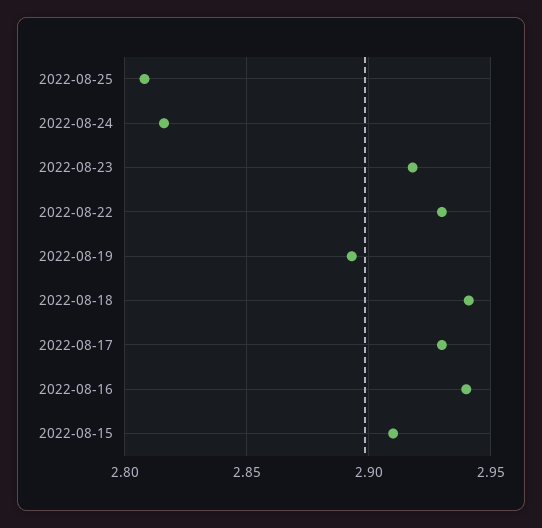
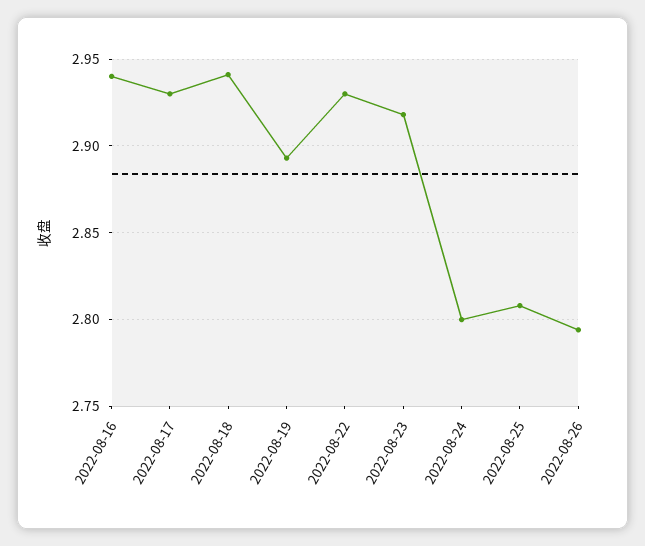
2022-08-24: 2.815 -> 2.8
2022-08-15: 2.91 -> none
2022-08-26: none -> 2.795

